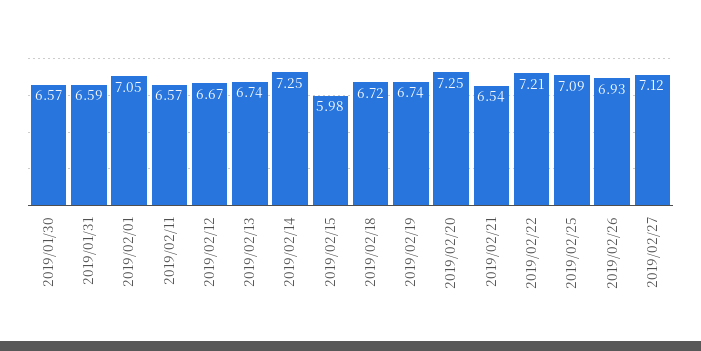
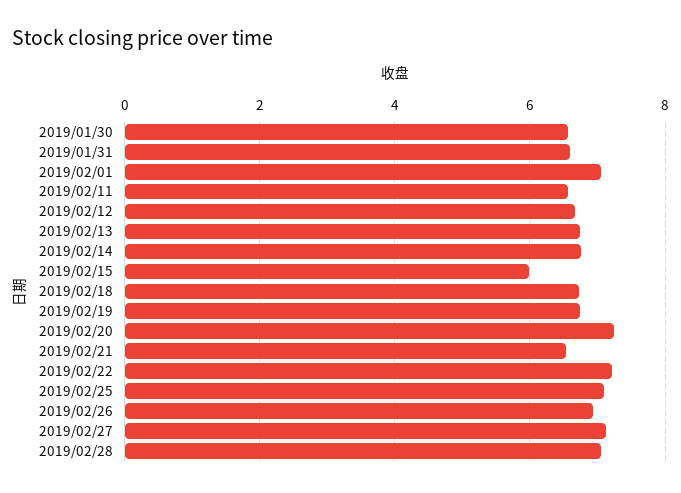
2019/02/14: 7.25 -> 6.8
2019/02/28: none -> 7

